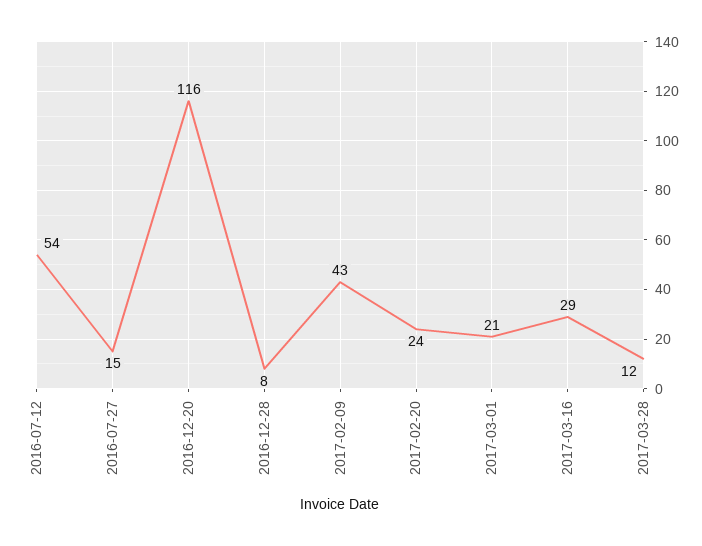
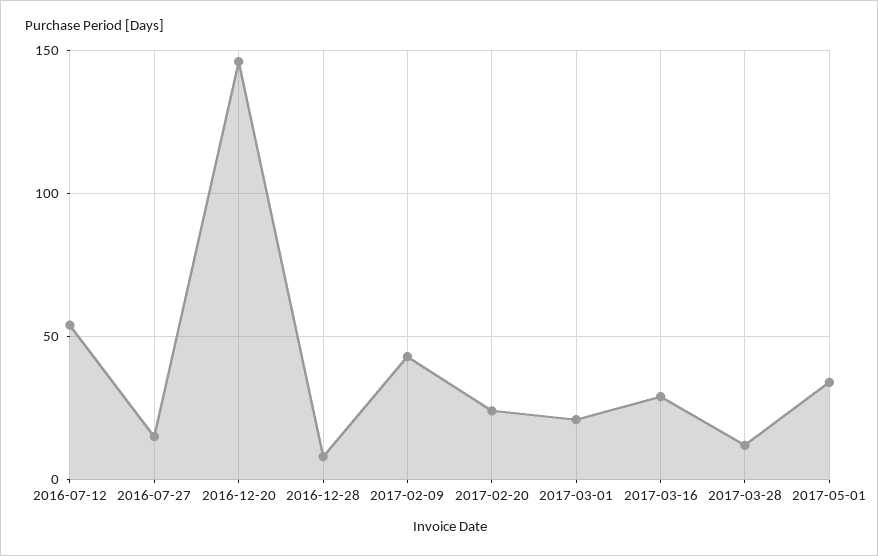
2016-12-20: 116 -> 145
2017-05-01: none -> 35

